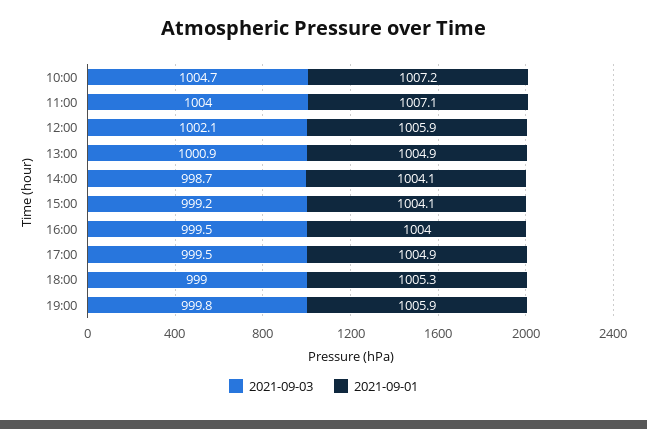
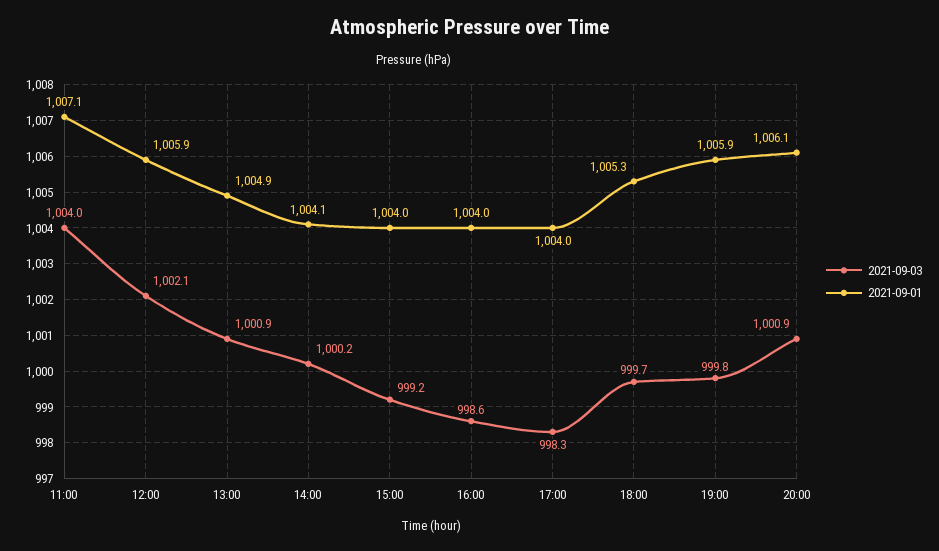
2021-09-03, 10:00: 1004.7 -> none
2021-09-01, 10:00: 1007.2 -> none
2021-09-03, 14:00: 998.7 -> 1000.2
2021-09-01, 15:00: 1004.1 -> 1004
2021-09-03, 16:00: 999.5 -> 998.6
2021-09-03, 17:00: 999.5 -> 998.3
2021-09-01, 17:00: 1004.9 -> 1004
2021-09-03, 18:00: 999 -> 999.7
2021-09-03, 20:00: none -> 1000.9
2021-09-01, 20:00: none -> 1006.1

